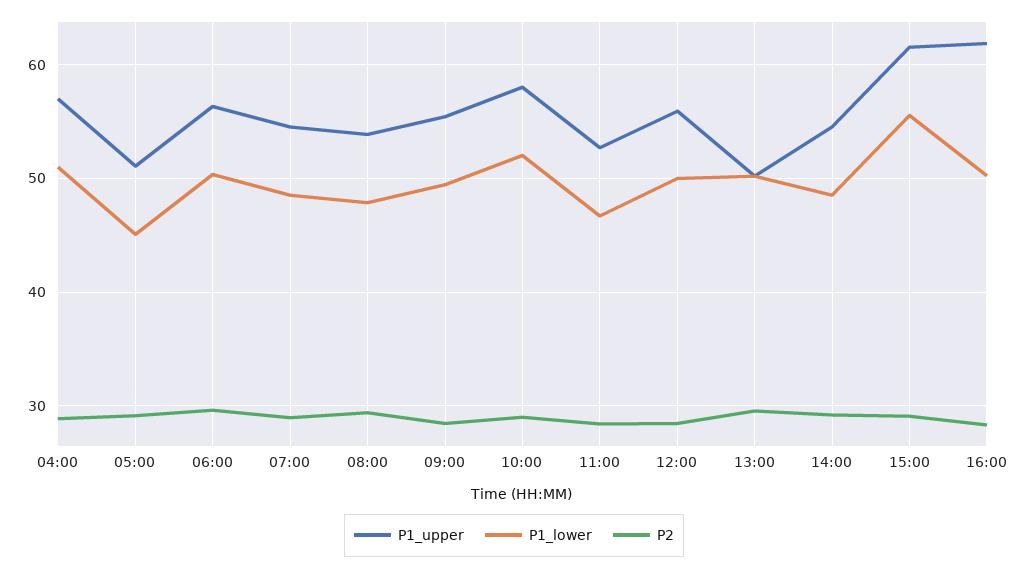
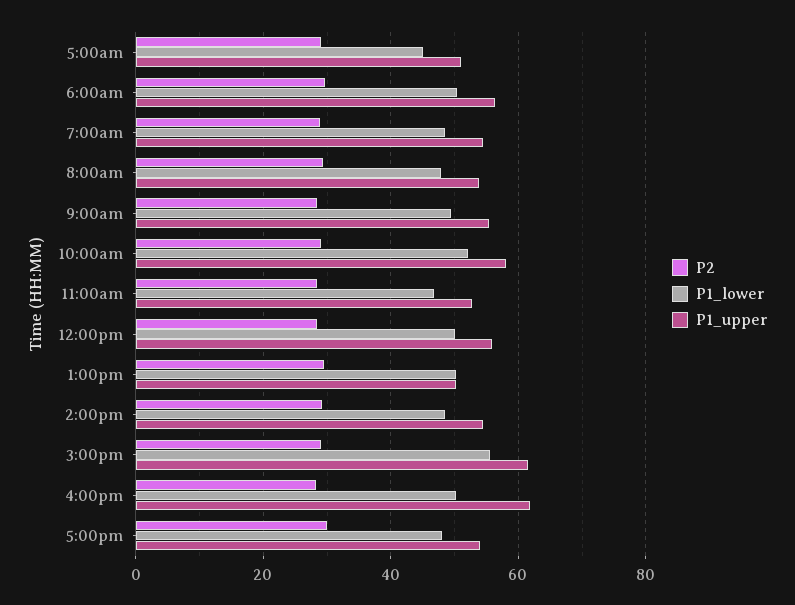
P1_upper, 04:00: 57 -> none
P1_lower, 04:00: 51 -> none
P2, 04:00: 29 -> none
P2, 5:00pm: none -> 30
P1_lower, 5:00pm: none -> 48
P1_upper, 5:00pm: none -> 54

